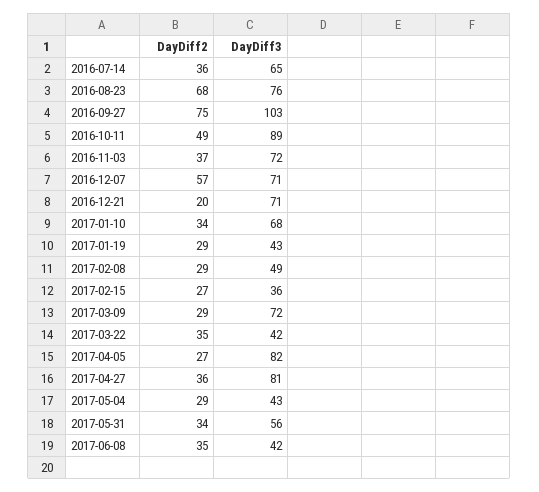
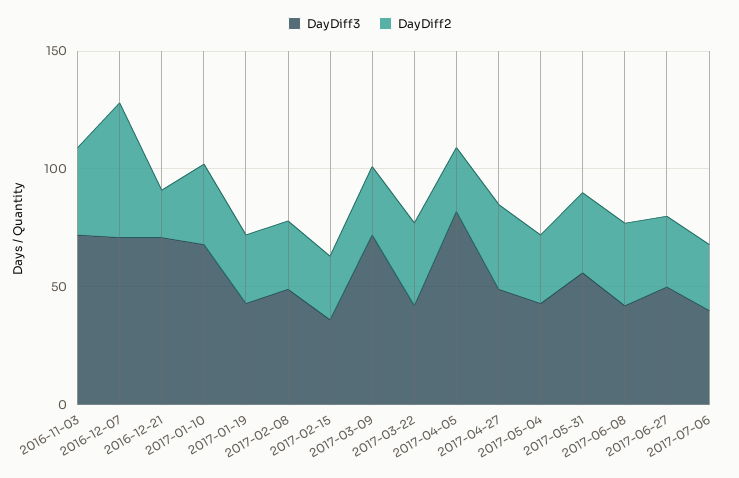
DayDiff2, 2016-07-14: 36 -> none
DayDiff3, 2016-07-14: 65 -> none
DayDiff2, 2016-08-23: 68 -> none
DayDiff3, 2016-08-23: 76 -> none
DayDiff2, 2016-09-27: 75 -> none
DayDiff3, 2016-09-27: 103 -> none
DayDiff2, 2016-10-11: 49 -> none
DayDiff3, 2016-10-11: 89 -> none
DayDiff3, 2017-04-27: 81 -> 50
DayDiff3, 2017-06-27: none -> 50
DayDiff2, 2017-06-27: none -> 30
DayDiff3, 2017-07-06: none -> 40
DayDiff2, 2017-07-06: none -> 30

